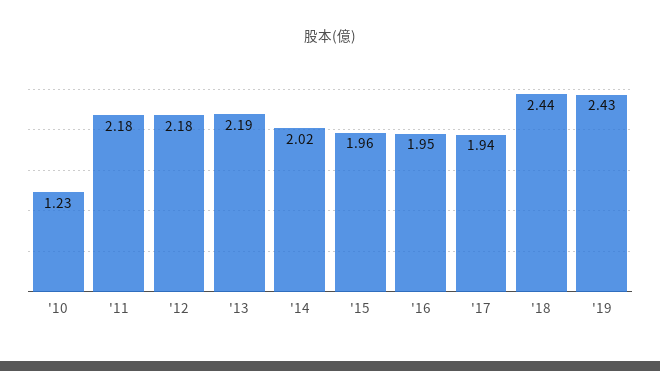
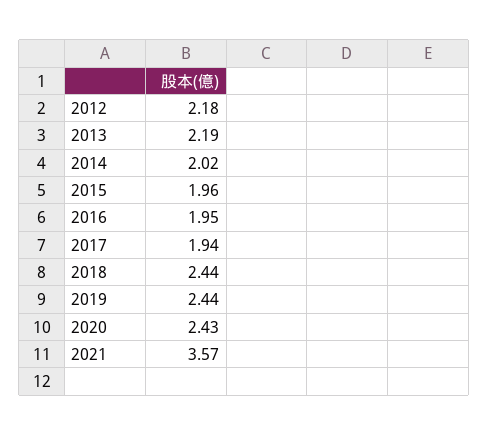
'10: 1.23 -> none
'11: 2.18 -> none
'19: 2.43 -> 2.44
2020: none -> 2.43
2021: none -> 3.57

